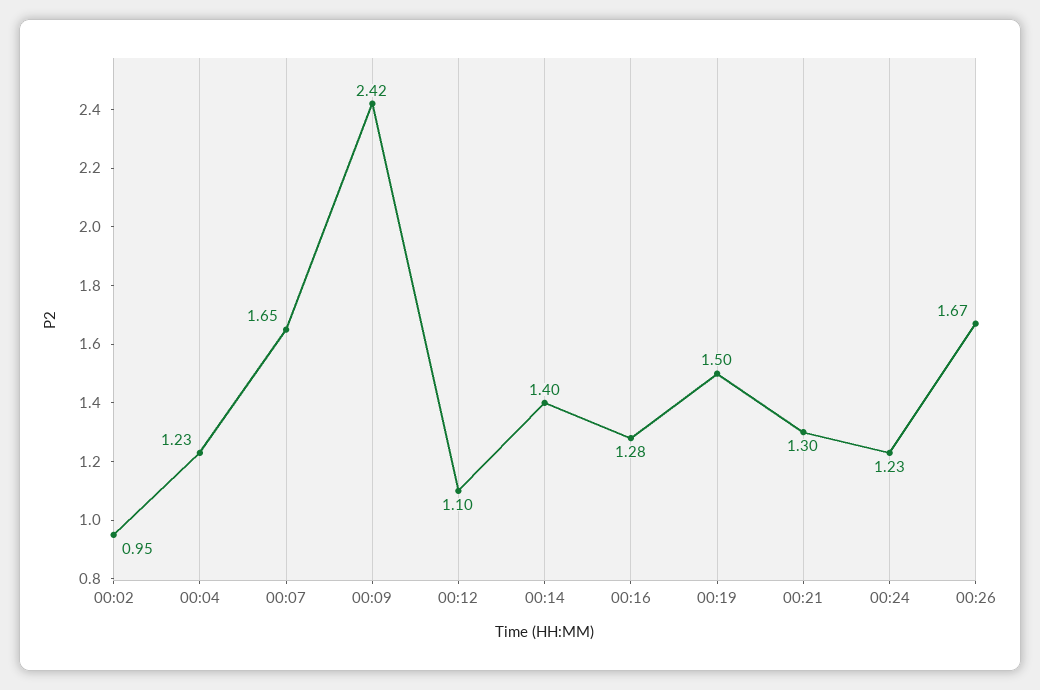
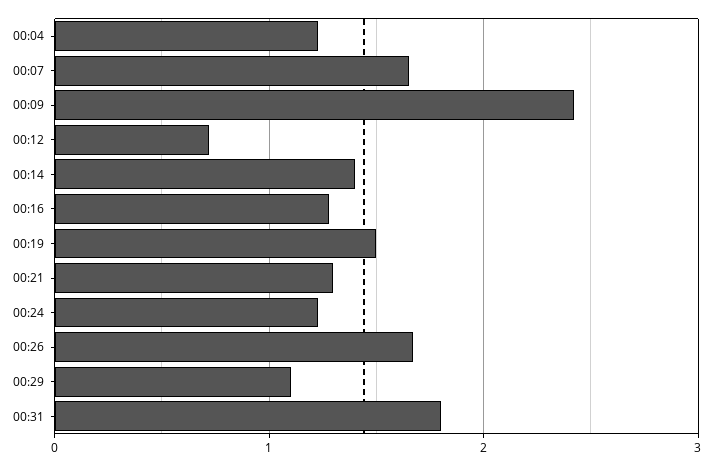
00:02: 0.95 -> none
00:12: 1.1 -> 0.7
00:29: none -> 1.1
00:31: none -> 1.8

